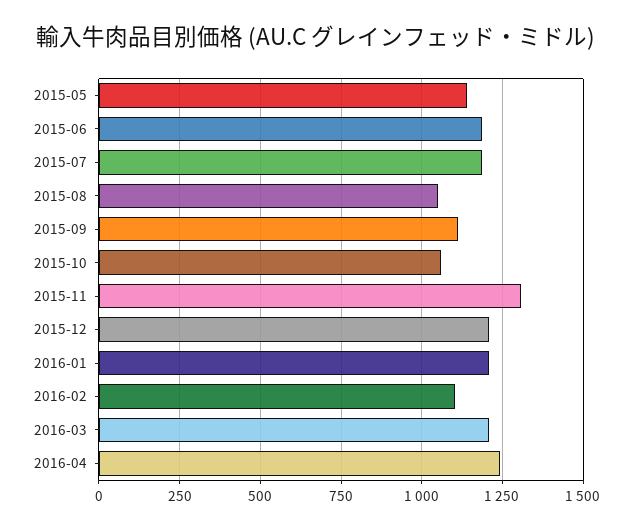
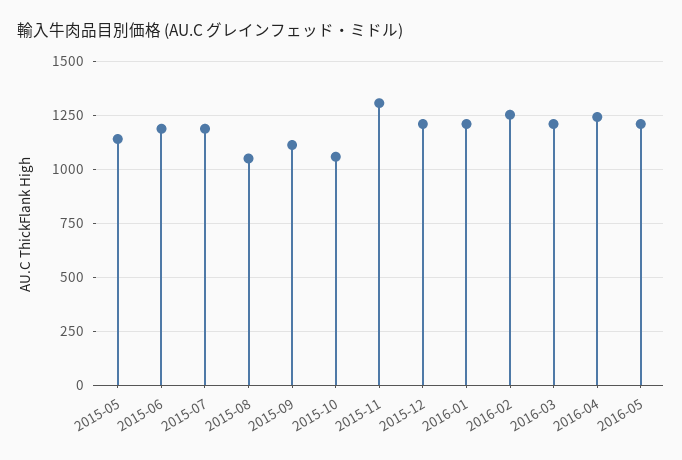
2016-02: 1100 -> 1250
2016-05: none -> 1200

